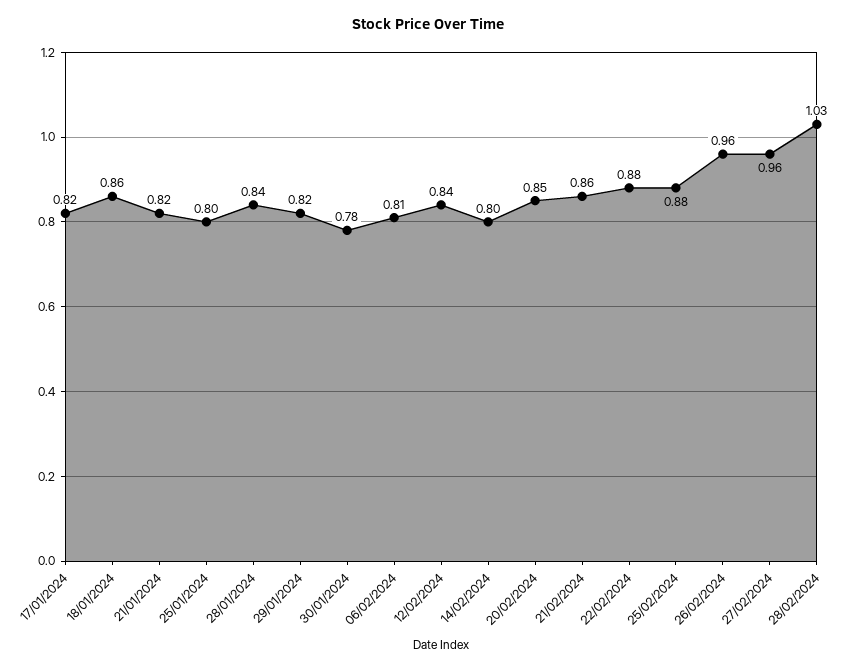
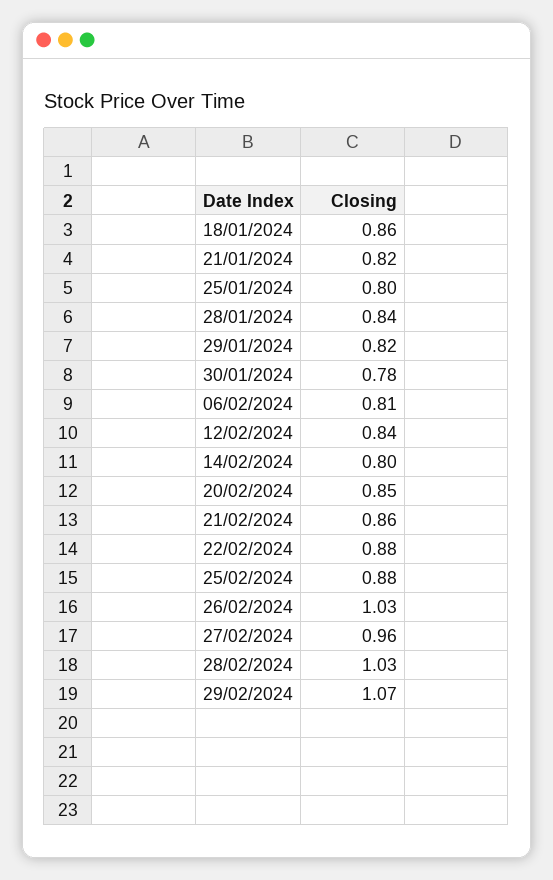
17/01/2024: 0.82 -> none
26/02/2024: 0.96 -> 1.03
29/02/2024: none -> 1.07

